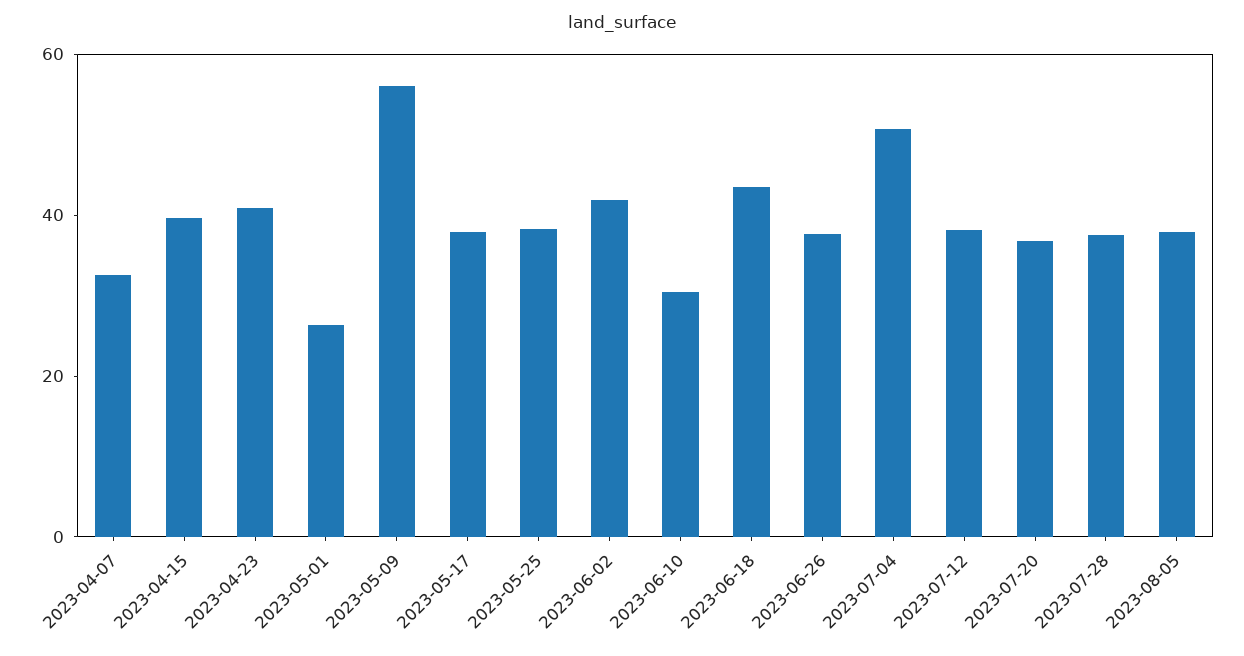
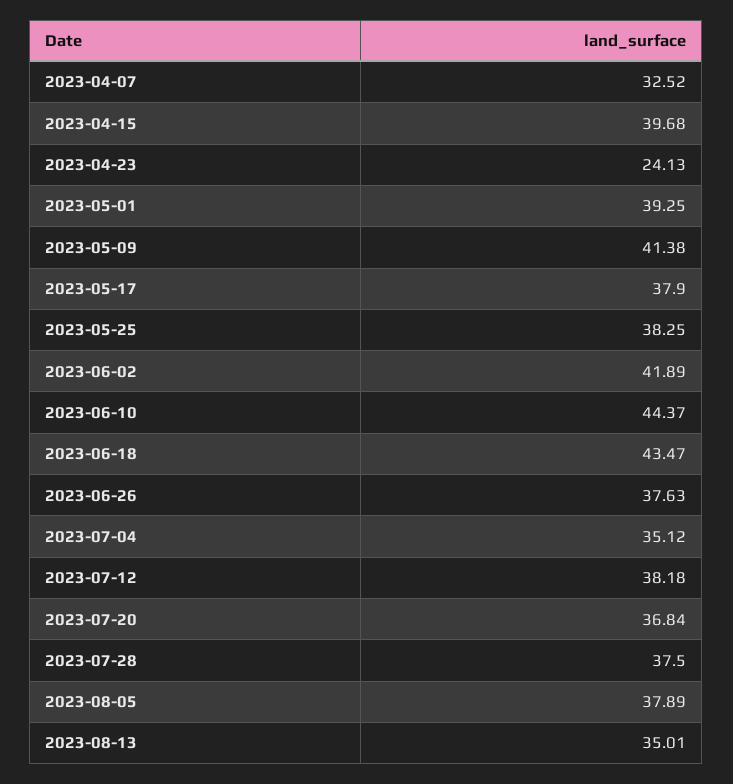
2023-04-23: 40 -> 24.13
2023-05-01: 25 -> 39.25
2023-05-09: 55 -> 41.38
2023-06-10: 30 -> 44.37
2023-07-04: 50 -> 35.12
2023-08-13: none -> 35.01

